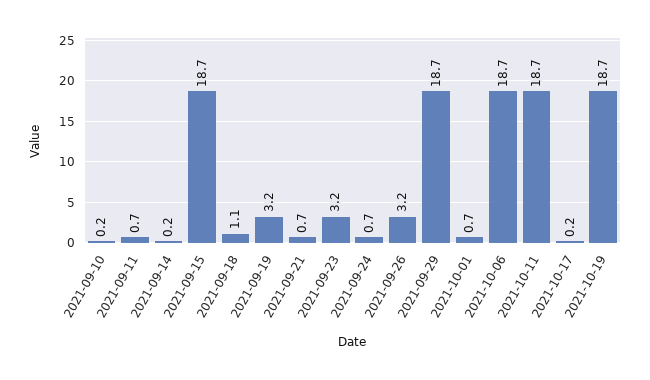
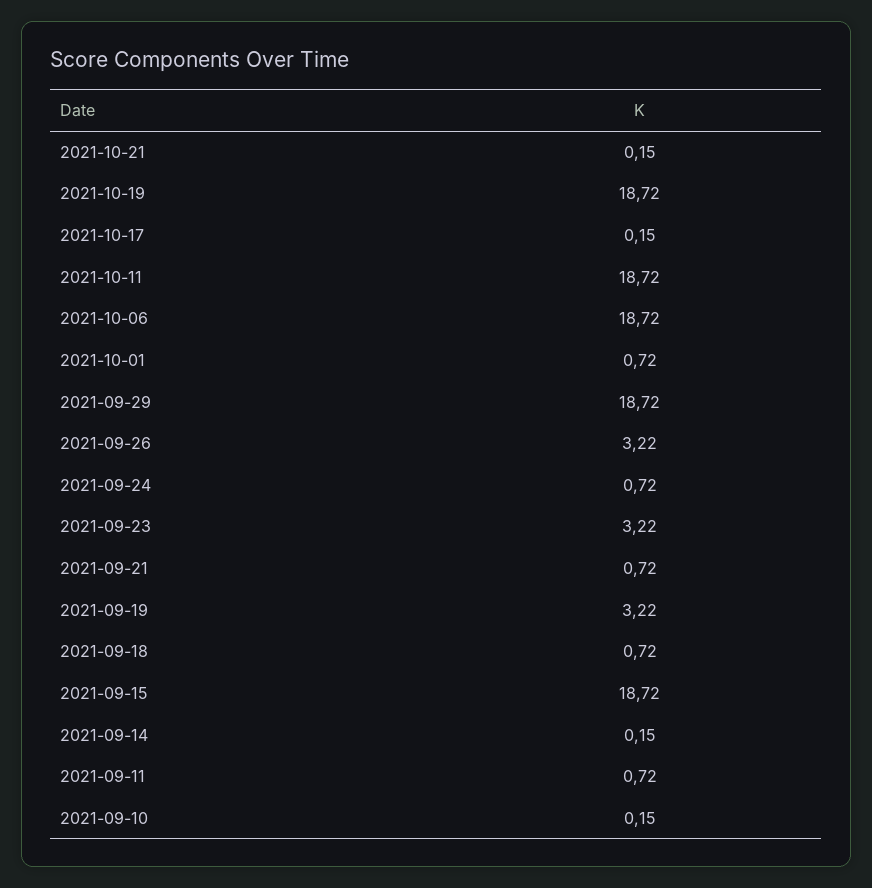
2021-09-18: 1.1 -> 0.72
2021-10-21: none -> 0.15

